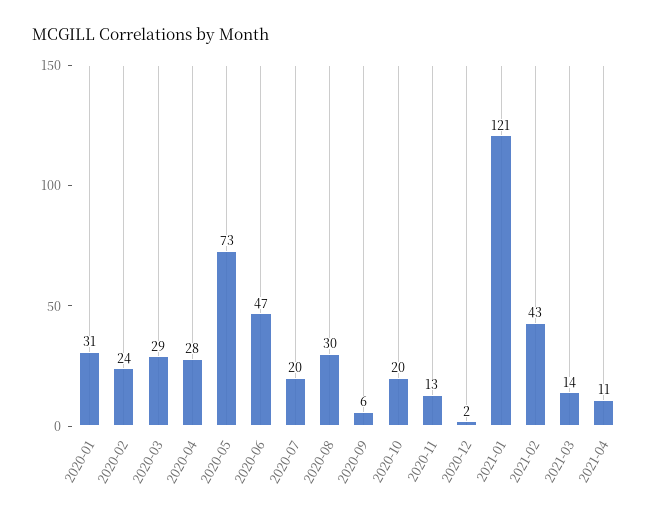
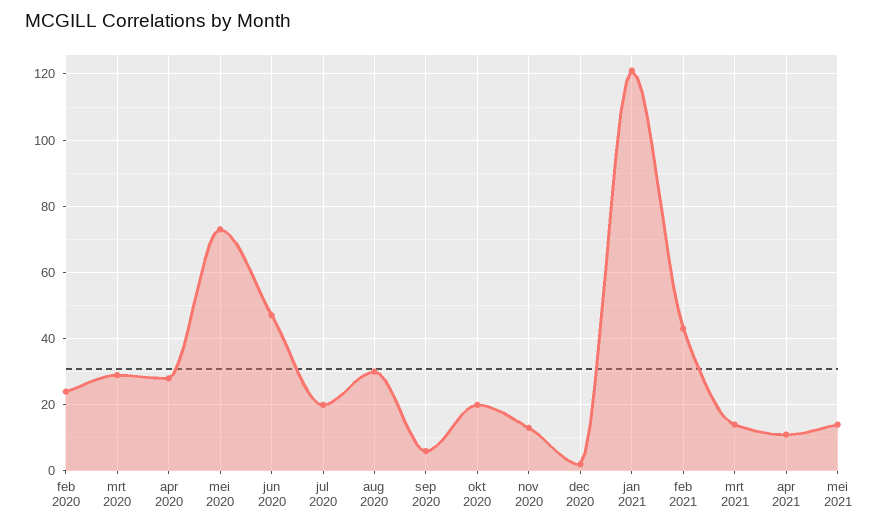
2020-01: 31 -> none
mei 2021: none -> 15

